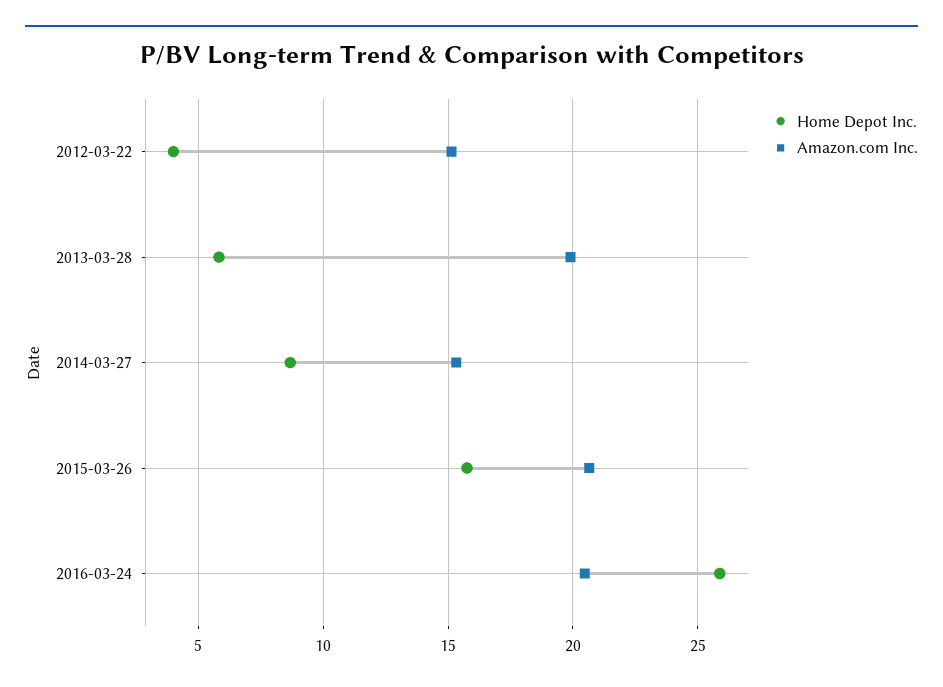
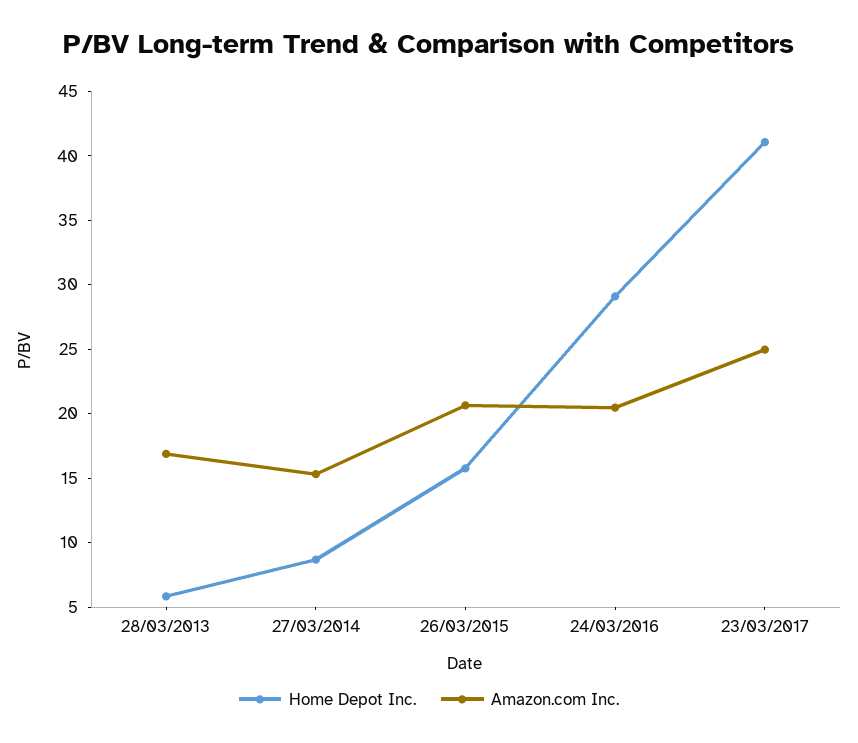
Home Depot Inc., 2012-03-22: 4 -> none
Amazon.com Inc., 2012-03-22: 15 -> none
Amazon.com Inc., 2013-03-28: 20 -> 17
Home Depot Inc., 2016-03-24: 26 -> 29
Home Depot Inc., 23/03/2017: none -> 41
Amazon.com Inc., 23/03/2017: none -> 25

